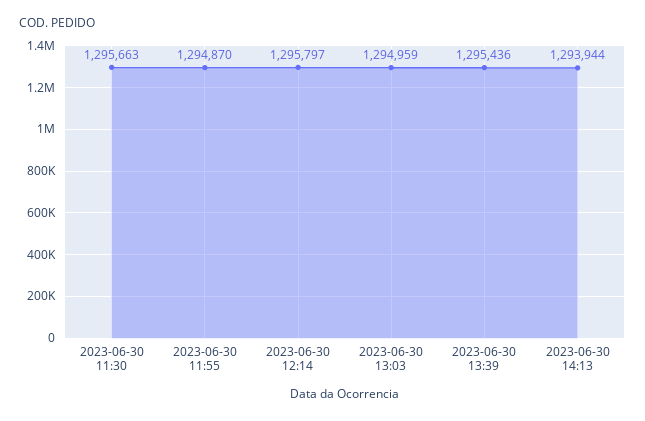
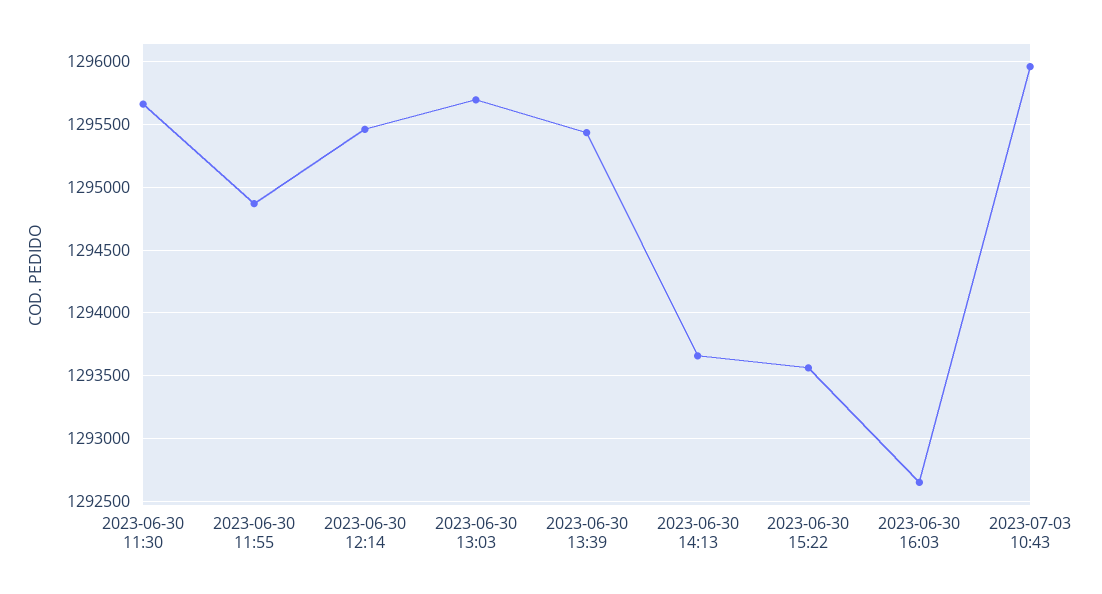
2023-06-30 12:14: 1295797 -> 1295450
2023-06-30 13:03: 1294959 -> 1295700
2023-06-30 14:13: 1293944 -> 1293650
2023-06-30 15:22: none -> 1293550
2023-06-30 16:03: none -> 1292650
2023-07-03 10:43: none -> 1295950

